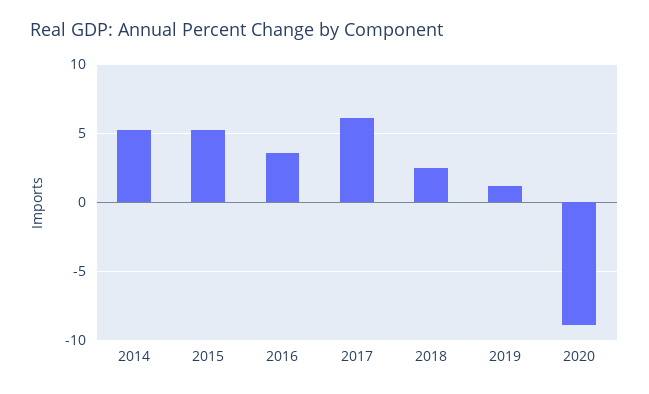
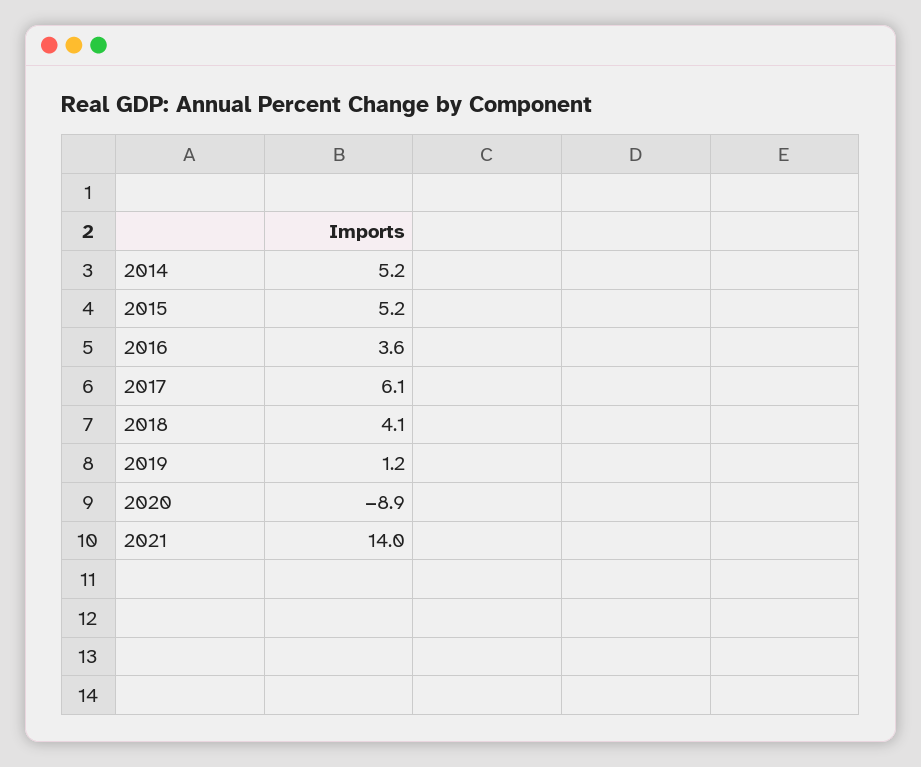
2018: 2.5 -> 4.1
2021: none -> 14

